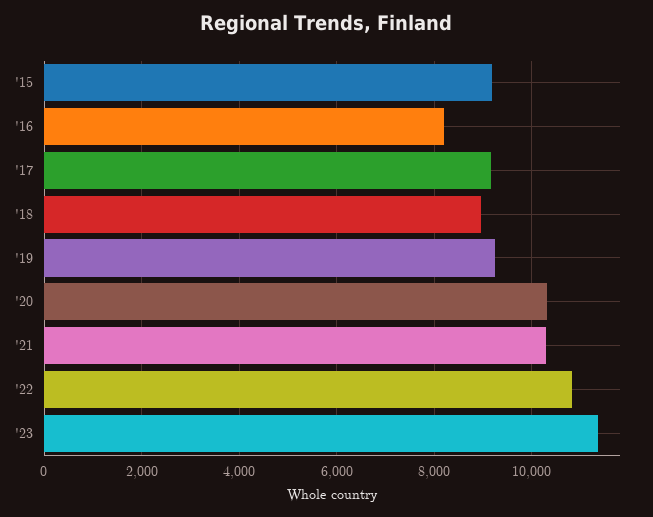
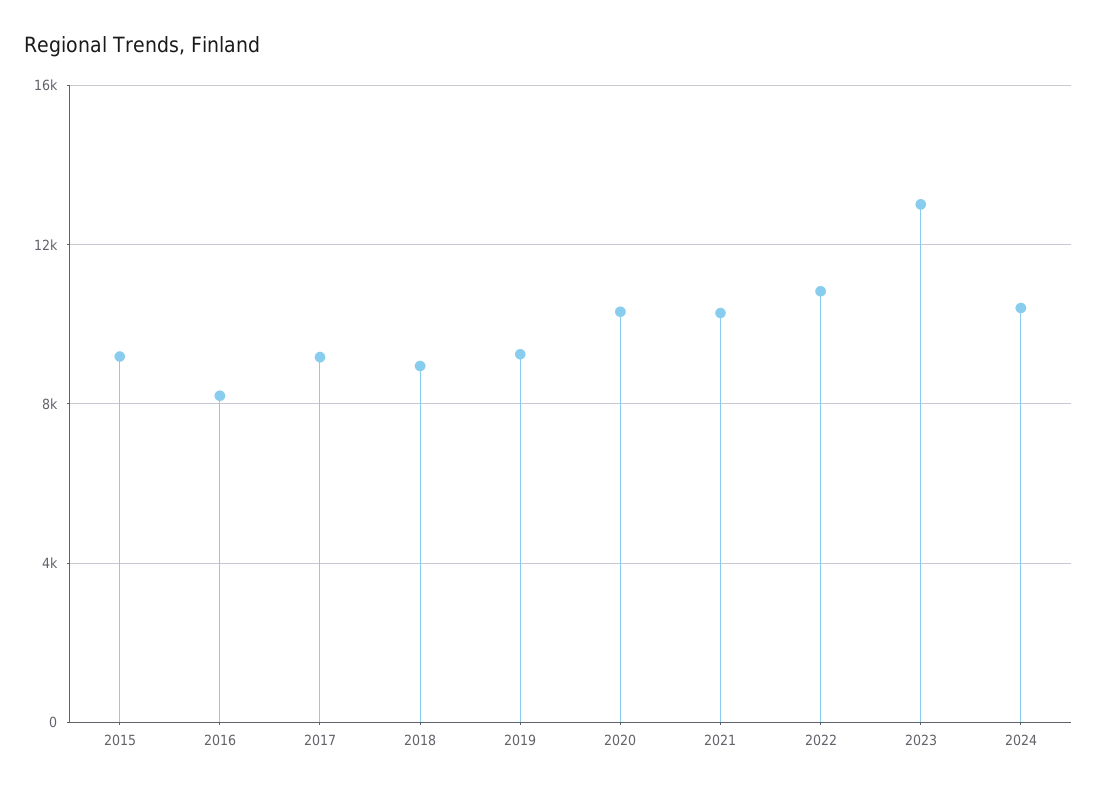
'23: 11400 -> 13000
2024: none -> 10500

